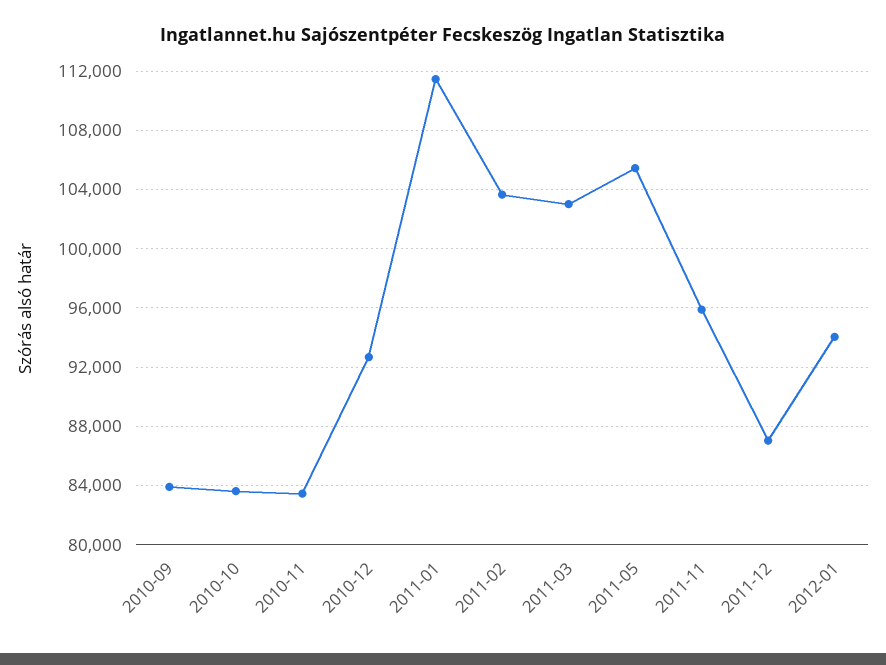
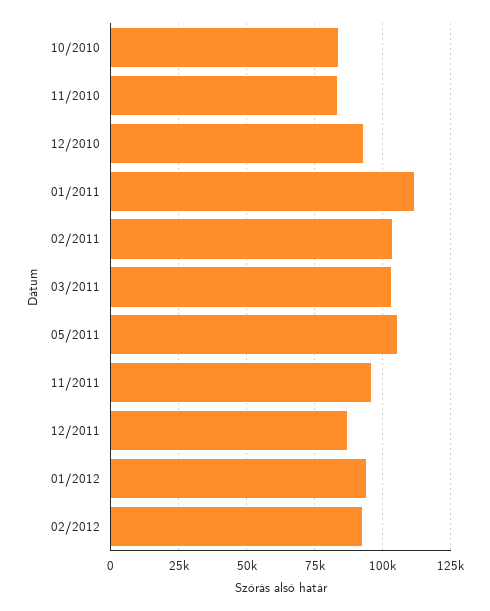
2010-09: 84000 -> none
02/2012: none -> 92500

